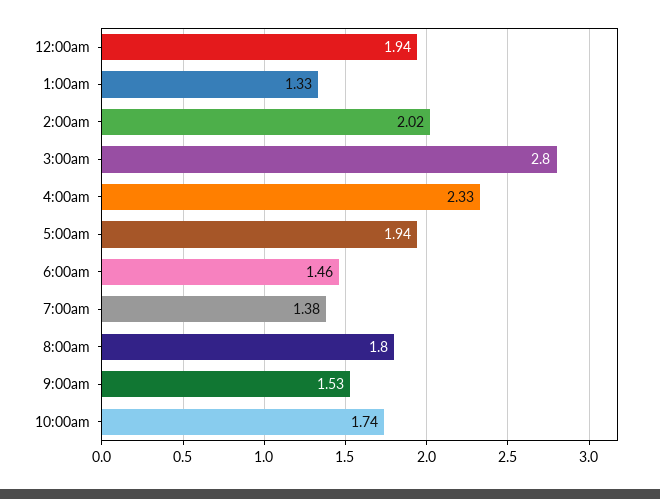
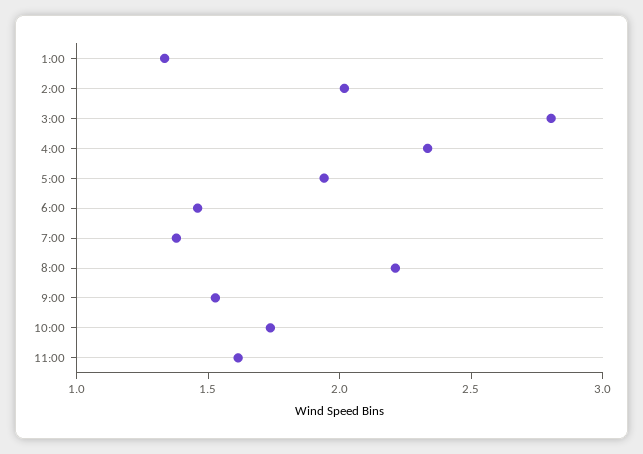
12:00am: 1.94 -> none
8:00am: 1.8 -> 2.2
11:00: none -> 1.6

